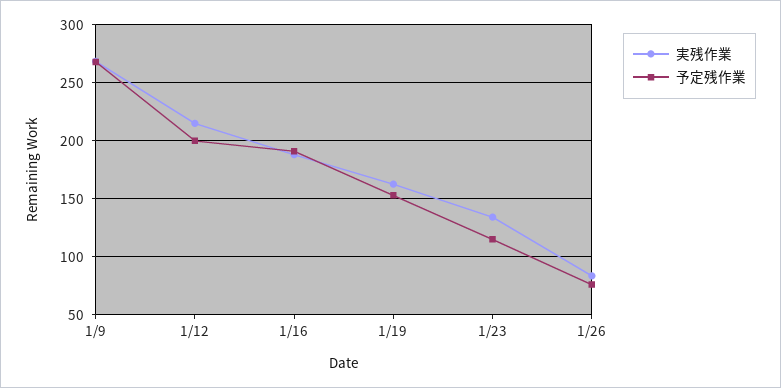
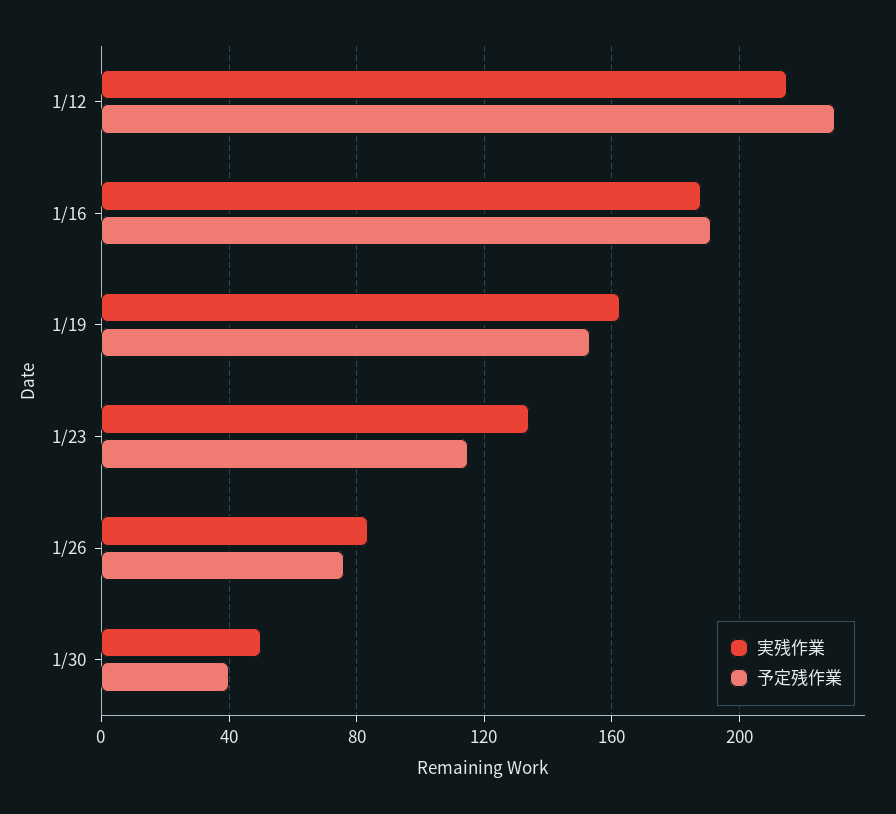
実残作業, 1/9: 270 -> none
予定残作業, 1/9: 270 -> none
予定残作業, 1/12: 200 -> 230
実残作業, 1/30: none -> 50
予定残作業, 1/30: none -> 40

